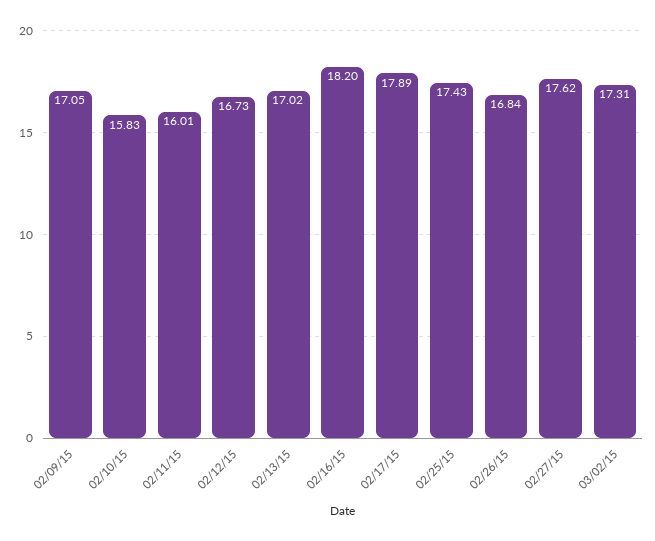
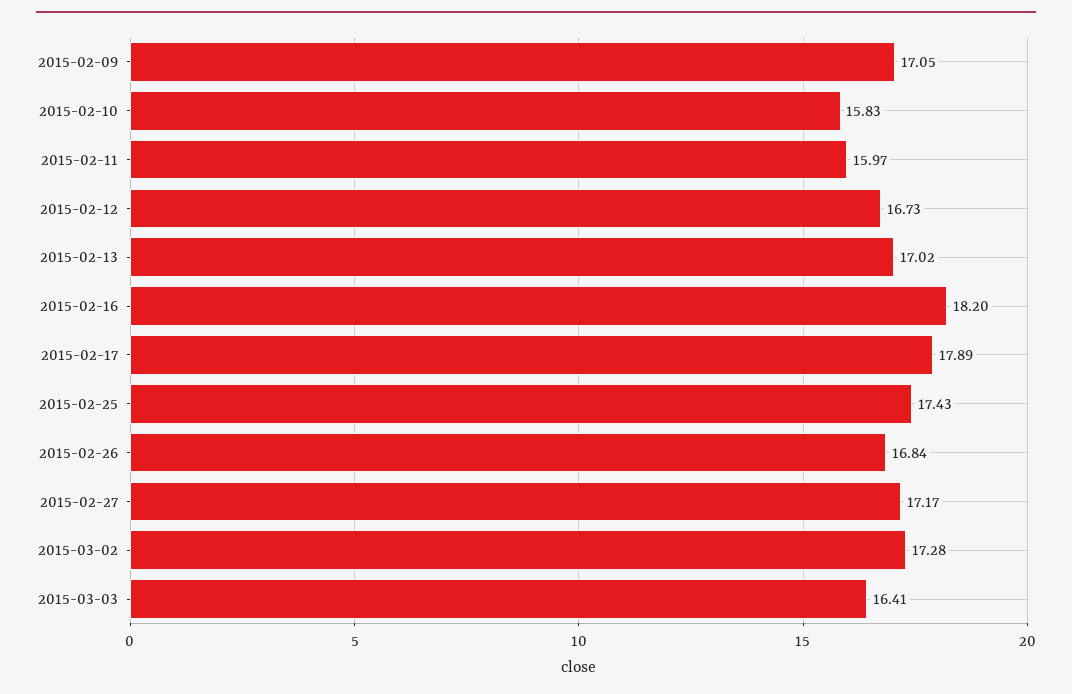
02/11/15: 16.01 -> 15.97
02/27/15: 17.62 -> 17.17
03/02/15: 17.31 -> 17.28
2015-03-03: none -> 16.41

